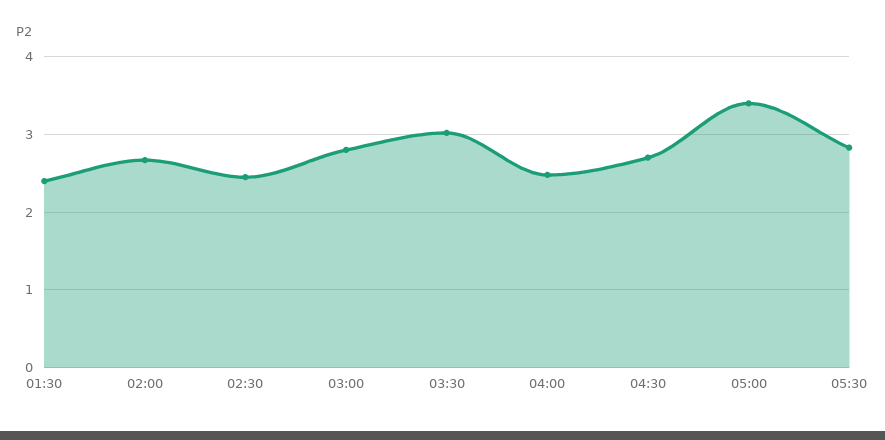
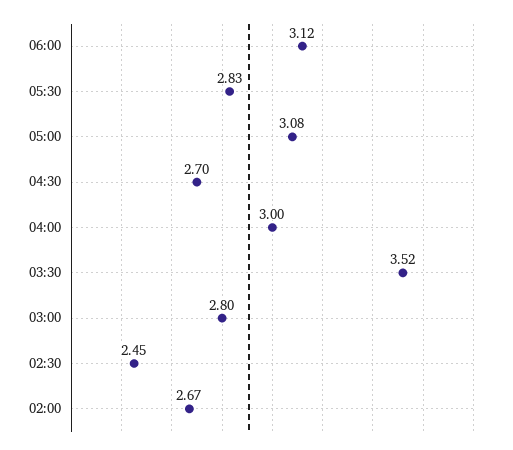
01:30: 2.4 -> none
03:30: 3 -> 3.52
04:00: 2.5 -> 3
05:00: 3.4 -> 3.08
06:00: none -> 3.12

